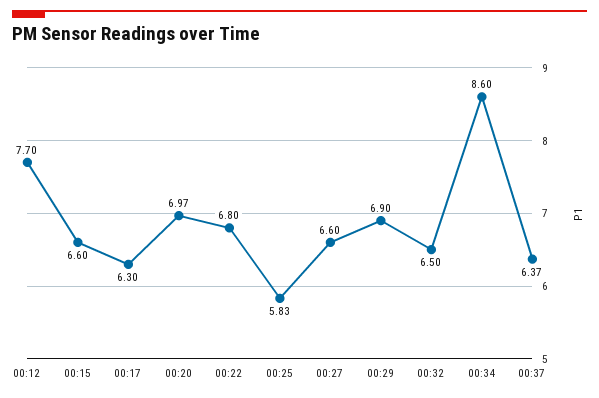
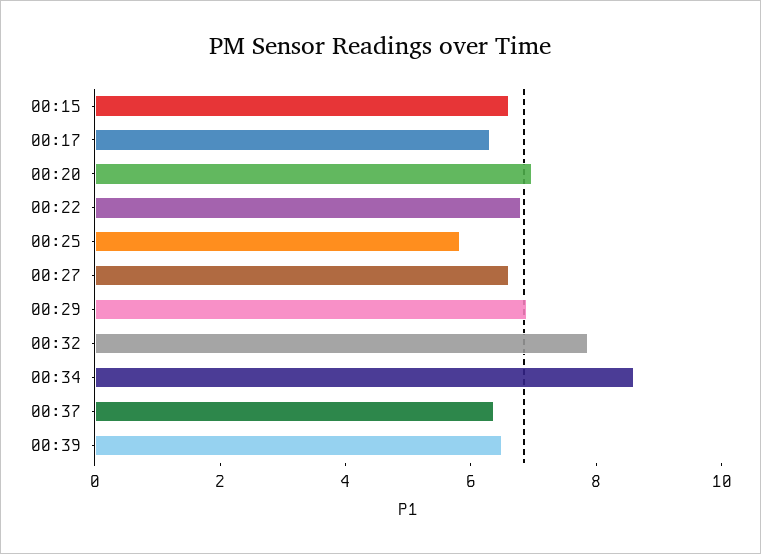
00:12: 7.7 -> none
00:32: 6.5 -> 8
00:39: none -> 6.5

